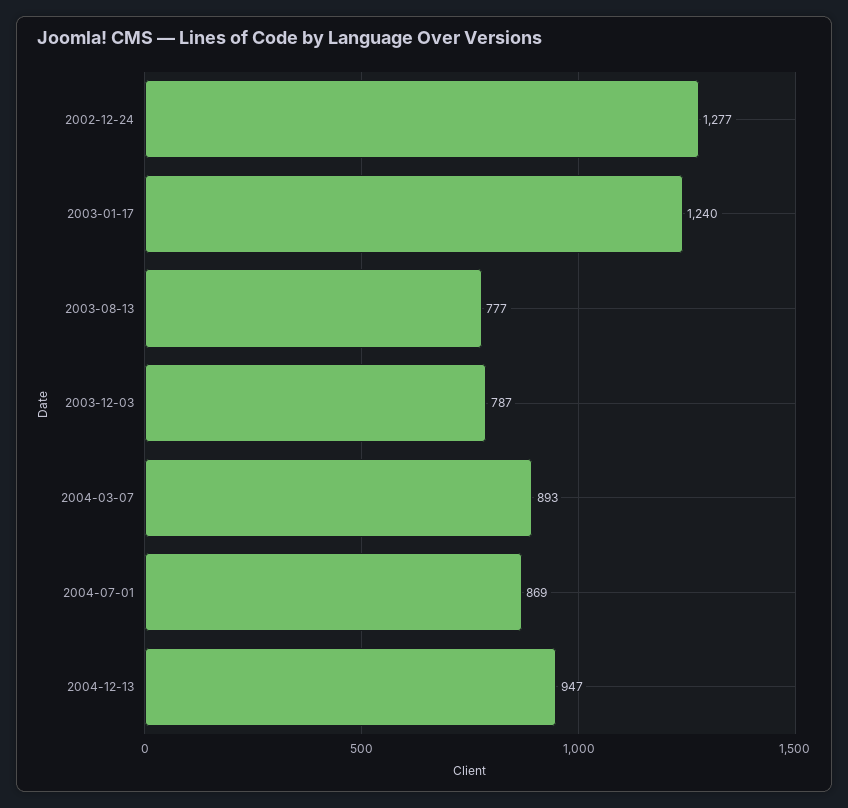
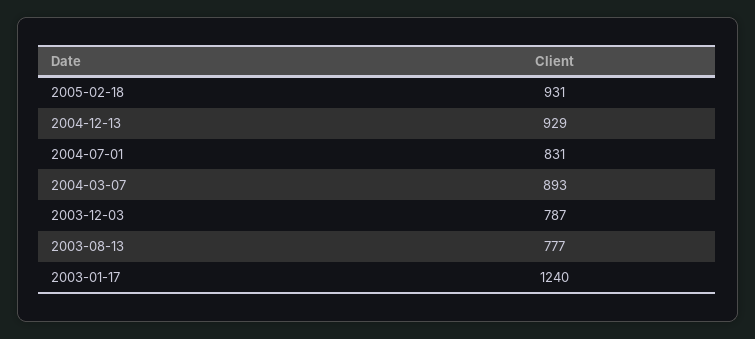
2002-12-24: 1277 -> none
2004-07-01: 869 -> 831
2004-12-13: 947 -> 929
2005-02-18: none -> 931

